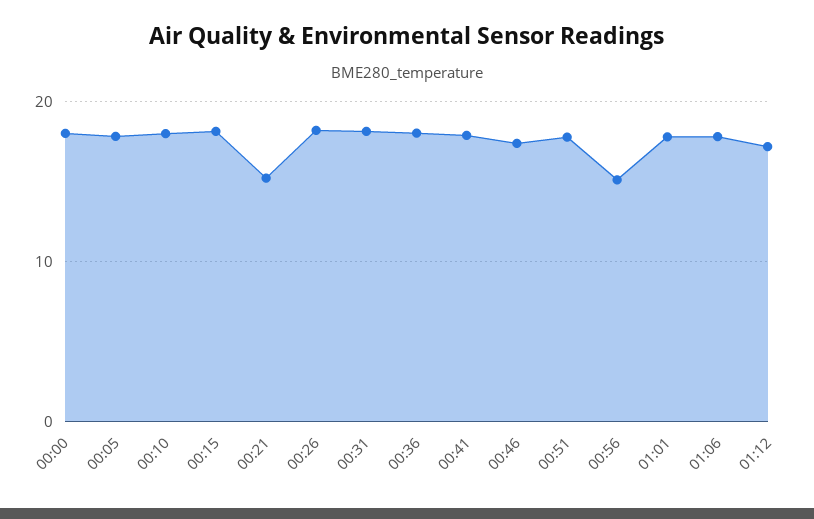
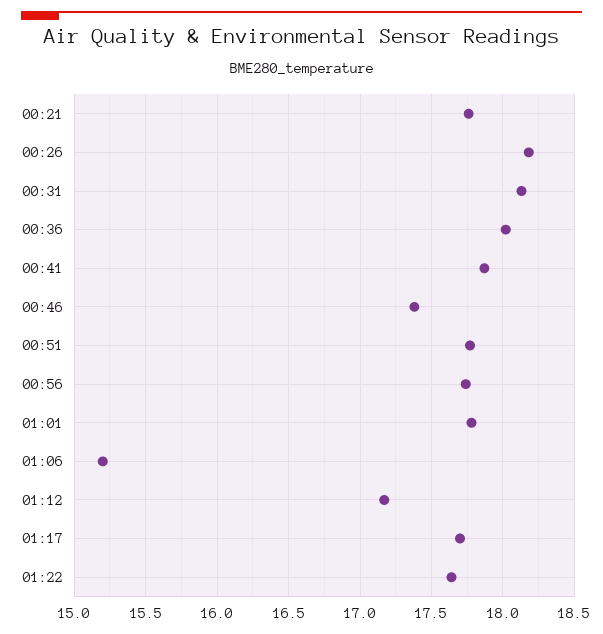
00:00: 18 -> none
00:05: 18 -> none
00:10: 18 -> none
00:15: 18 -> none
00:21: 15 -> 17.75
00:56: 15 -> 17.75
01:06: 18 -> 15.2
01:17: none -> 17.7
01:22: none -> 17.65

